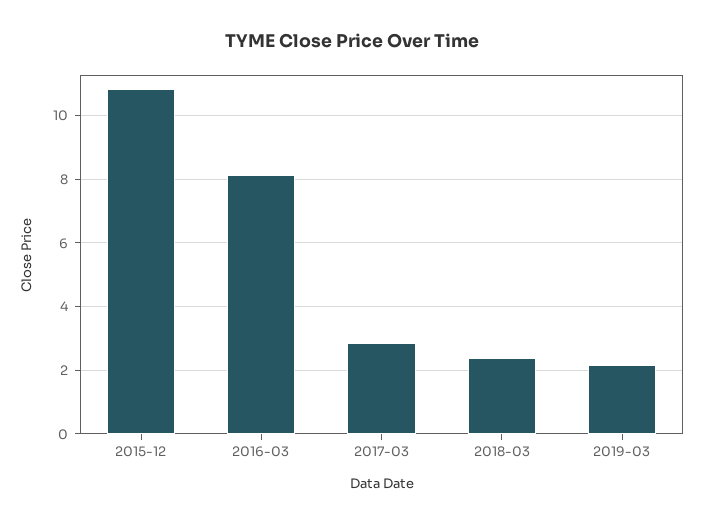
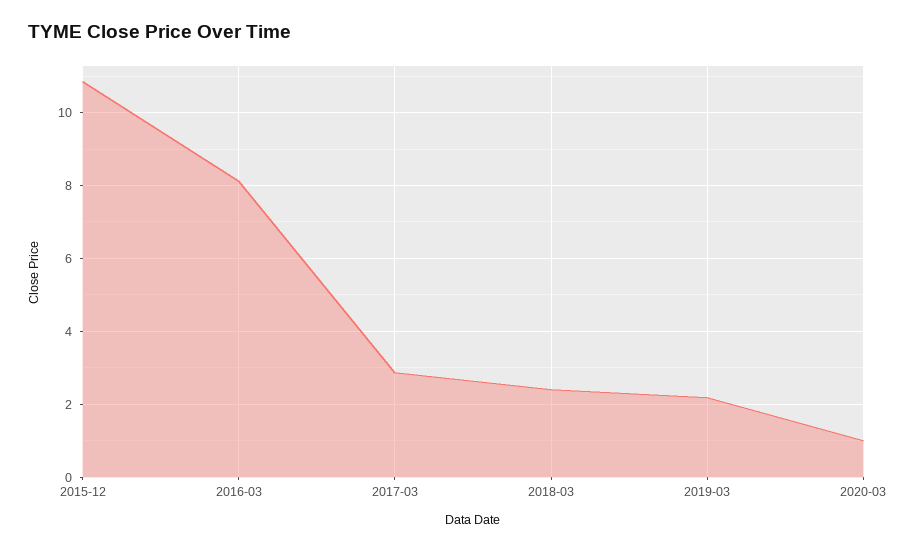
2020-03: none -> 1

